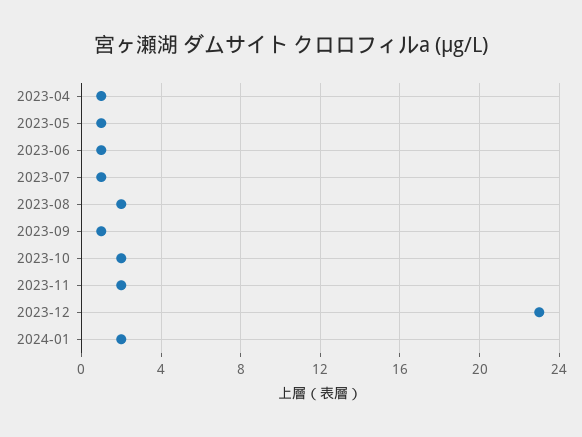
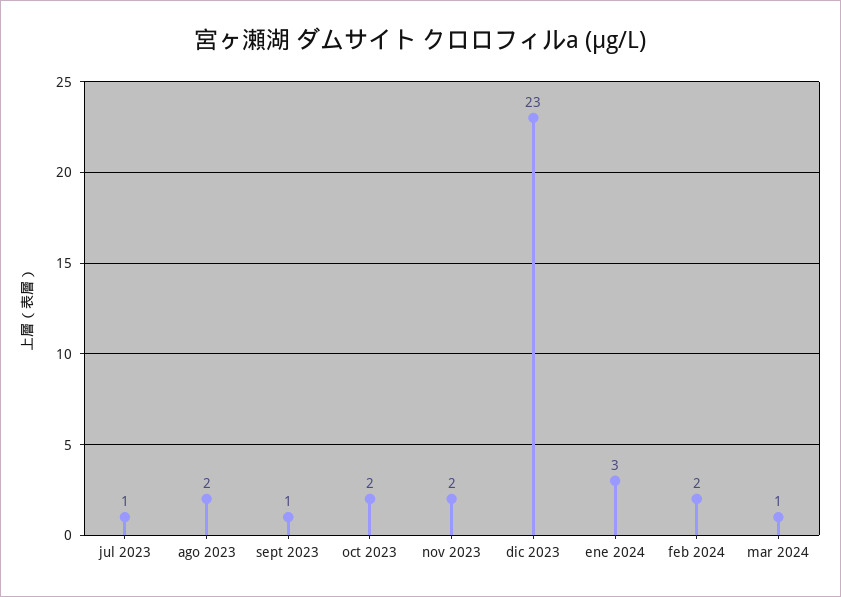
2023-04: 1 -> none
2023-05: 1 -> none
2023-06: 1 -> none
2024-01: 2 -> 3
feb 2024: none -> 2
mar 2024: none -> 1

